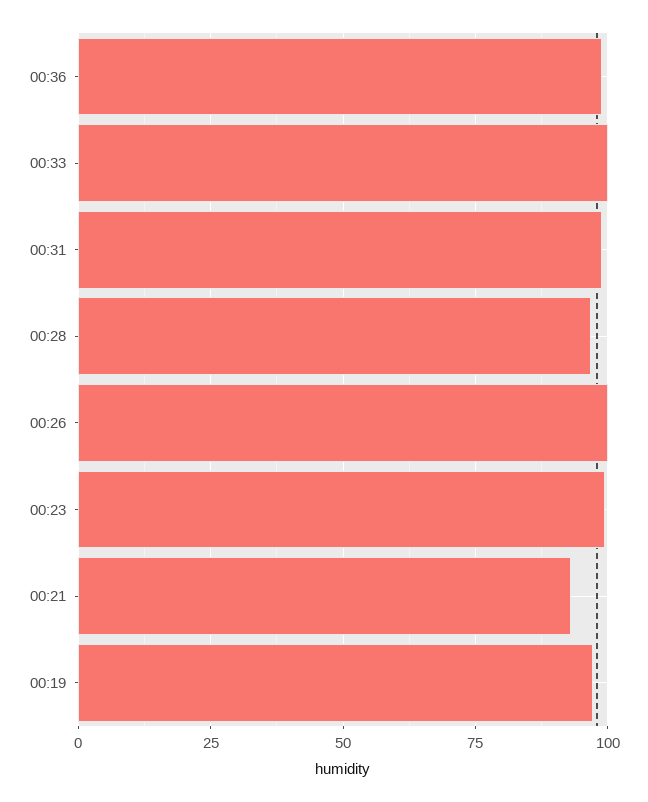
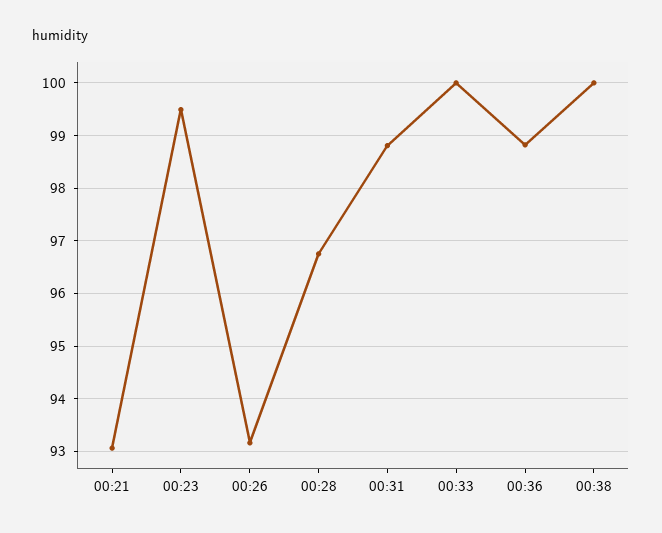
00:26: 100 -> 93.2
00:19: 97.5 -> none
00:38: none -> 100

